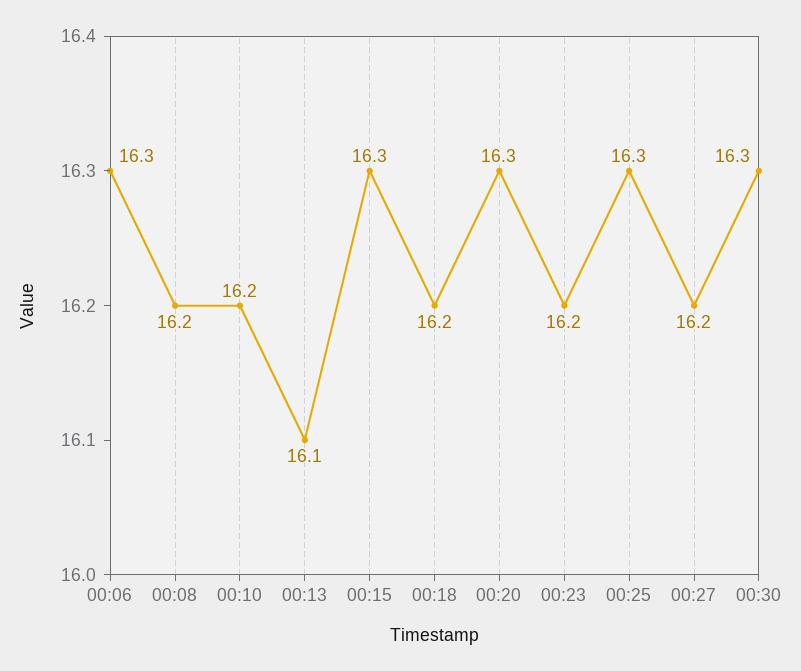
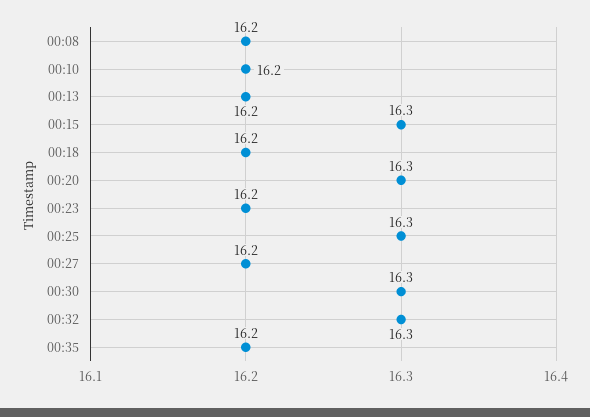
00:06: 16.3 -> none
00:13: 16.1 -> 16.2
00:32: none -> 16.3
00:35: none -> 16.2

